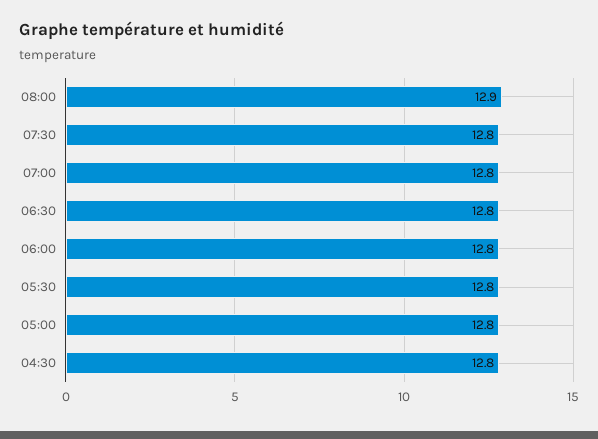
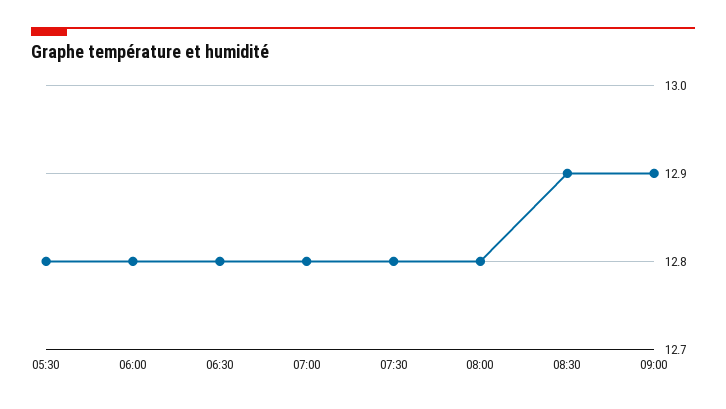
08:00: 12.9 -> 12.8
05:00: 12.8 -> none
04:30: 12.8 -> none
08:30: none -> 12.9
09:00: none -> 12.9

